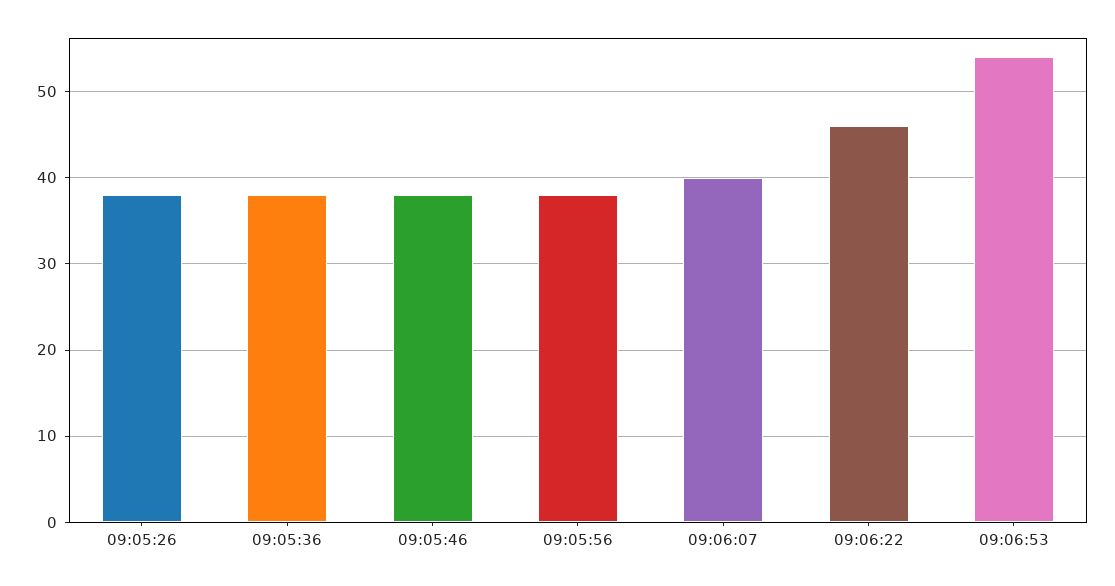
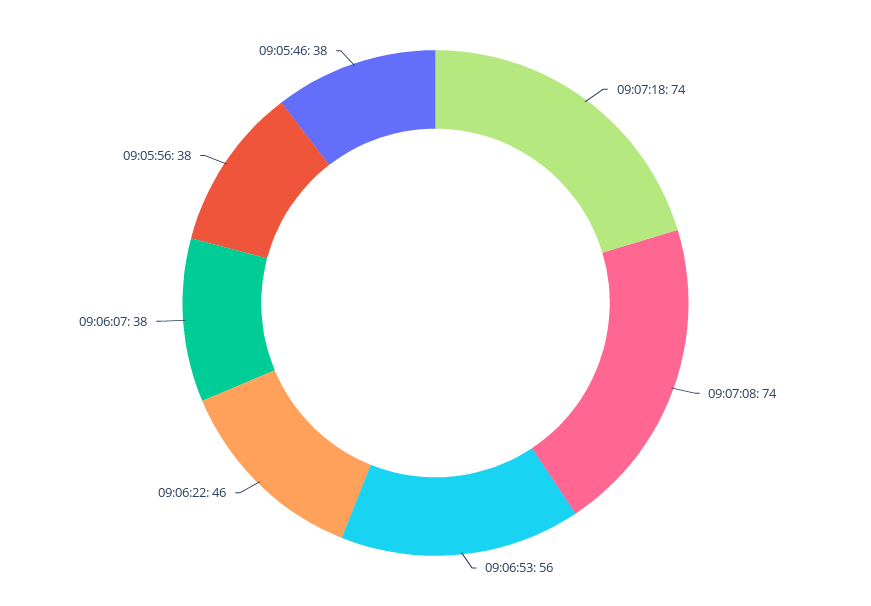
09:05:26: 38 -> none
09:05:36: 38 -> none
09:06:07: 40 -> 38
09:06:53: 54 -> 56
09:07:18: none -> 74
09:07:08: none -> 74

